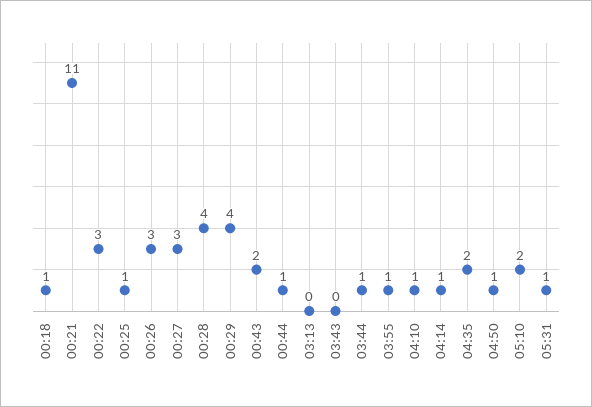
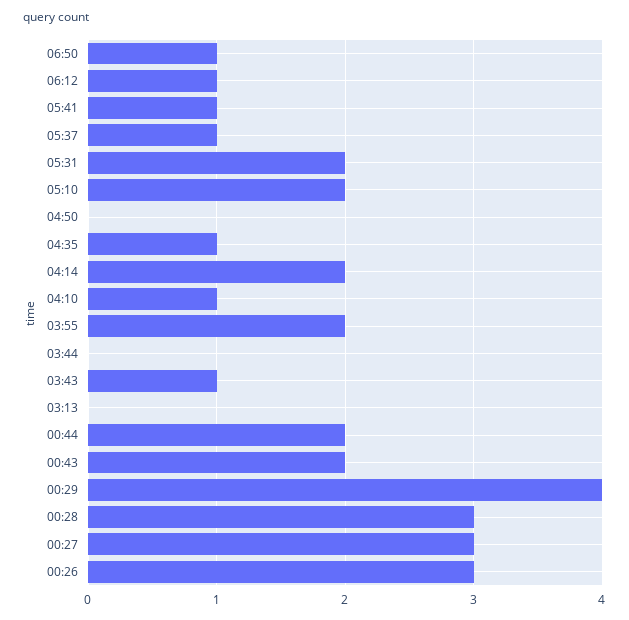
00:18: 1 -> none
00:21: 11 -> none
00:22: 3 -> none
00:25: 1 -> none
00:28: 4 -> 3
00:44: 1 -> 2
03:43: 0 -> 1
03:44: 1 -> 0
03:55: 1 -> 2
04:14: 1 -> 2
04:35: 2 -> 1
04:50: 1 -> 0
05:31: 1 -> 2
06:50: none -> 1
06:12: none -> 1
05:41: none -> 1
05:37: none -> 1

